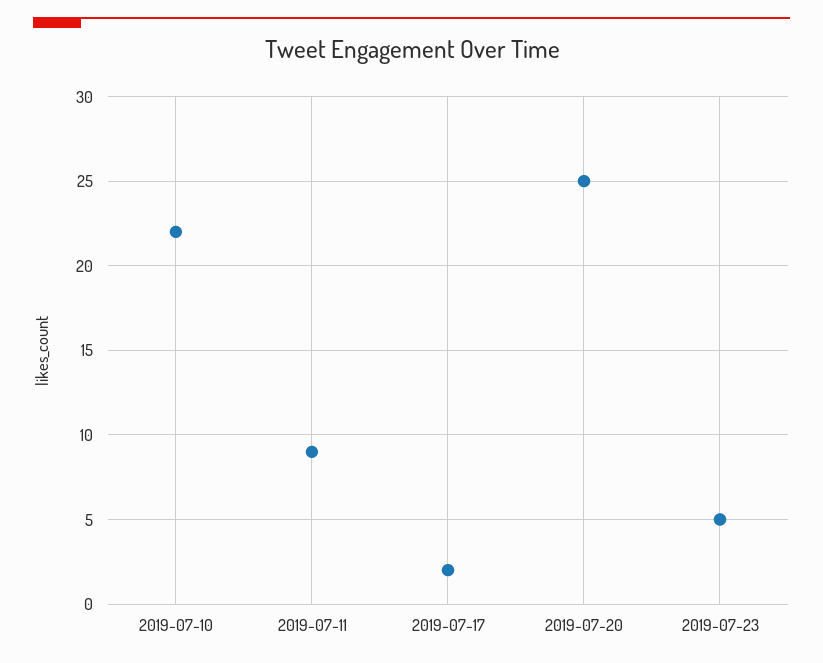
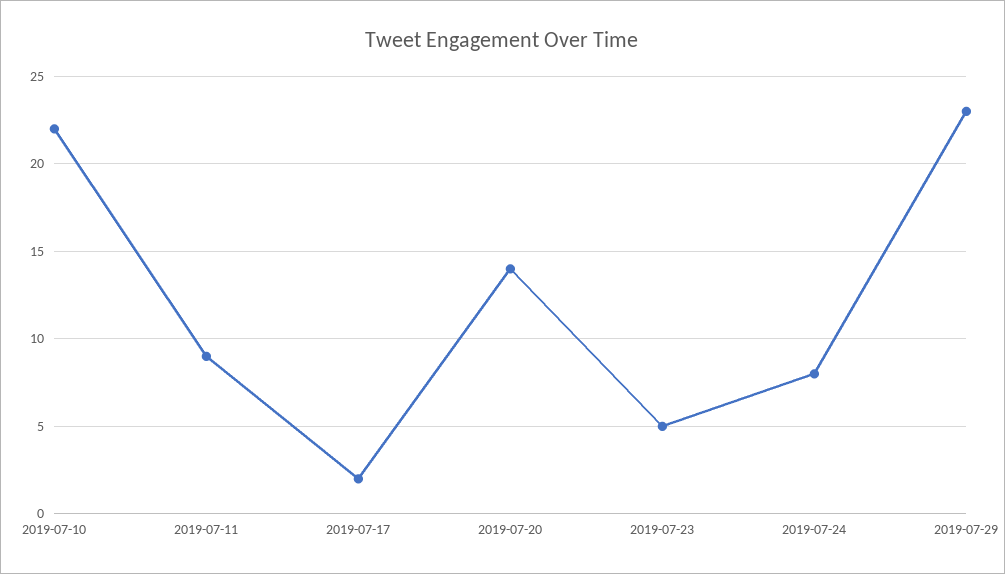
2019-07-20: 25 -> 14
2019-07-24: none -> 8
2019-07-29: none -> 23

